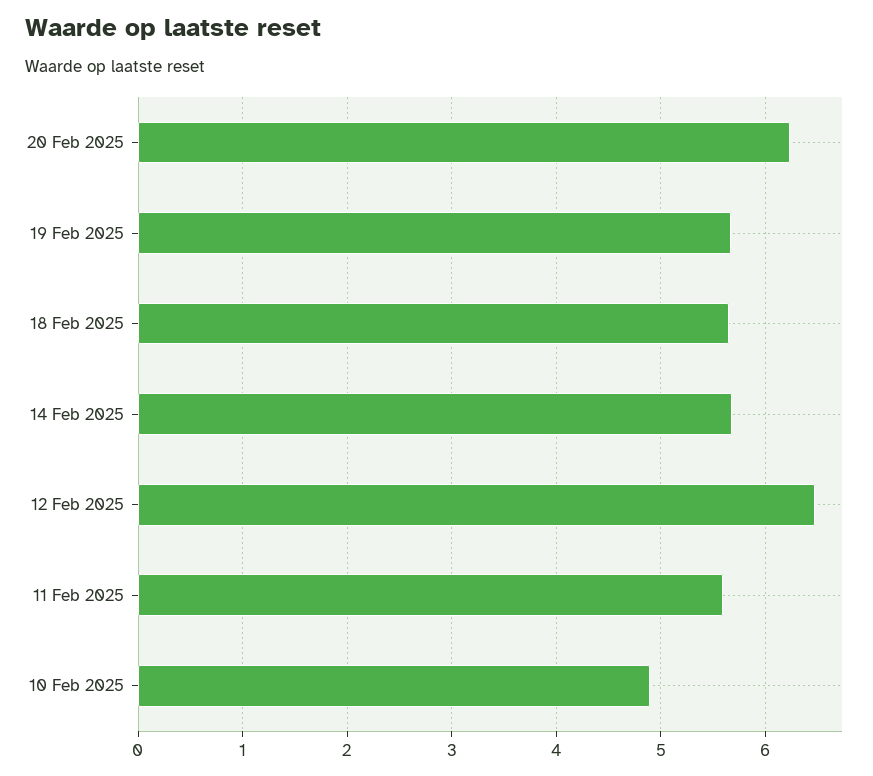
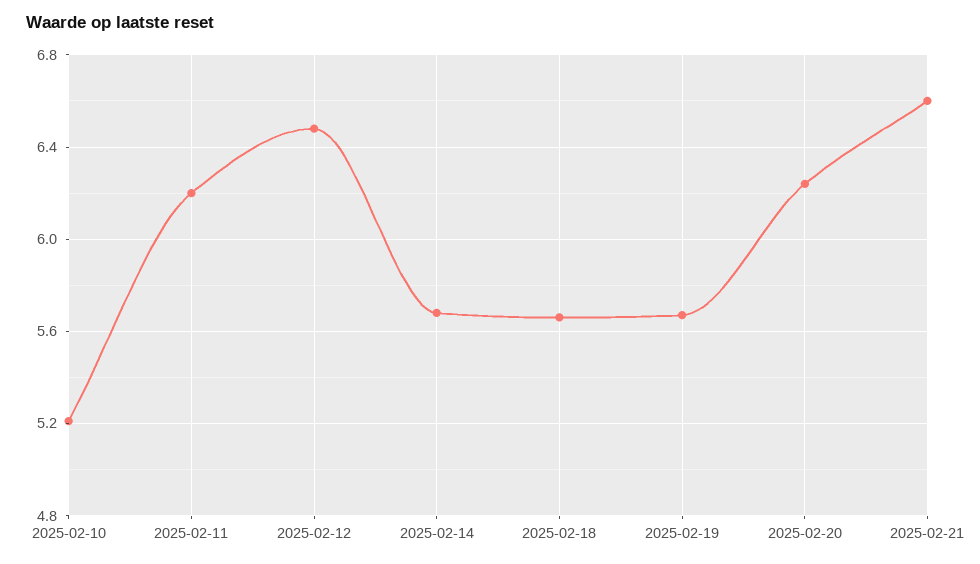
11 Feb 2025: 5.6 -> 6.2
10 Feb 2025: 4.9 -> 5.2
2025-02-21: none -> 6.6

